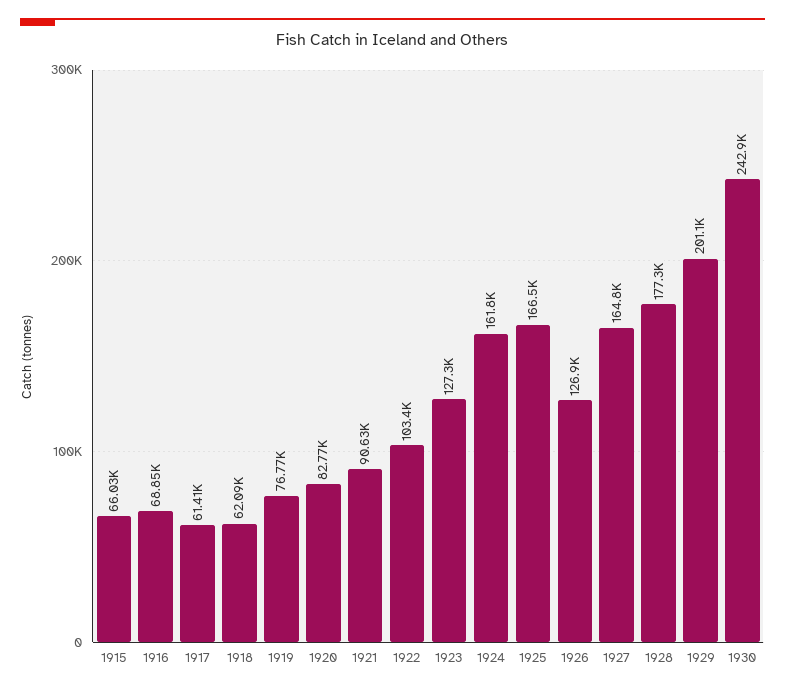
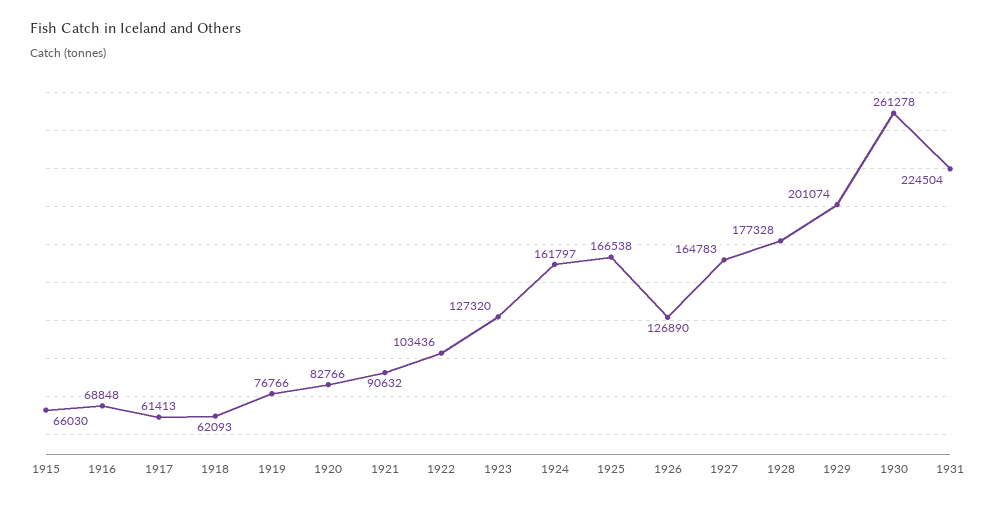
1930: 242900 -> 261278
1931: none -> 224504

